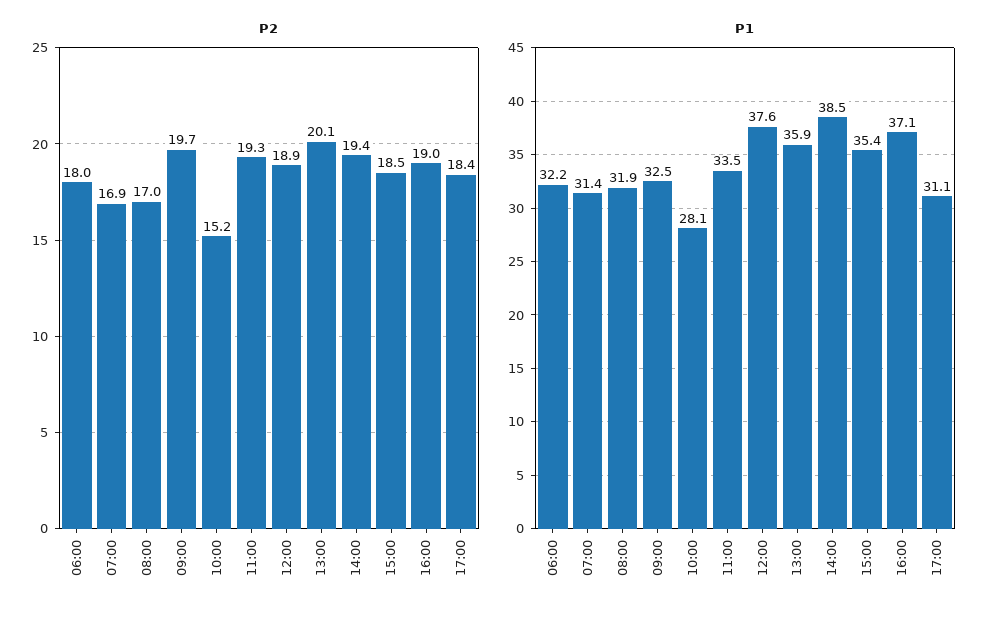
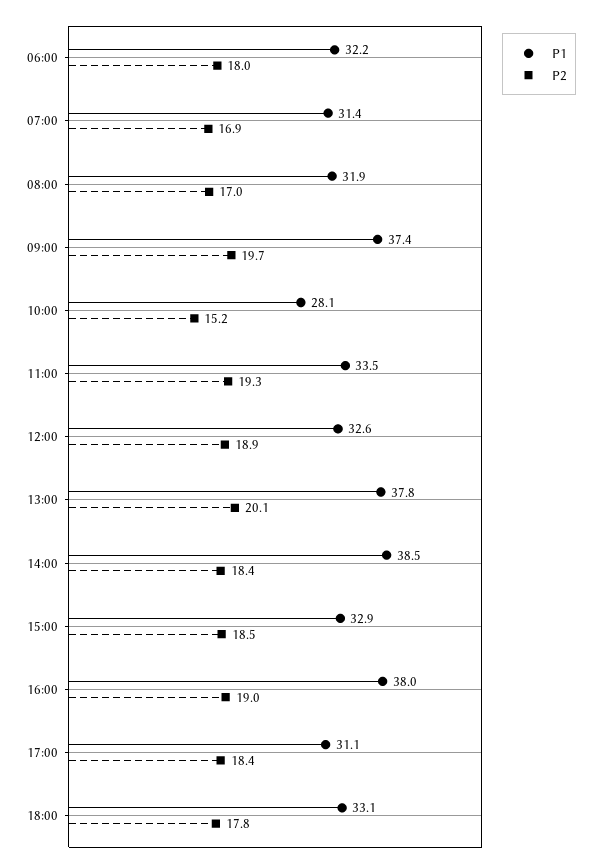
P2, 14:00: 19.4 -> 18.4
P1, 09:00: 32.5 -> 37.4
P1, 12:00: 37.6 -> 32.6
P1, 13:00: 35.9 -> 37.8
P1, 15:00: 35.4 -> 32.9
P1, 16:00: 37.1 -> 38
P1, 18:00: none -> 33.1
P2, 18:00: none -> 17.8

